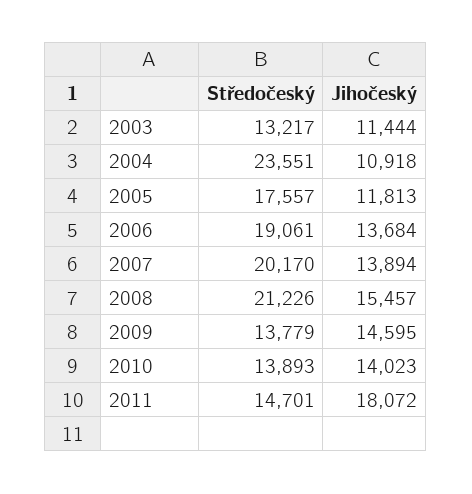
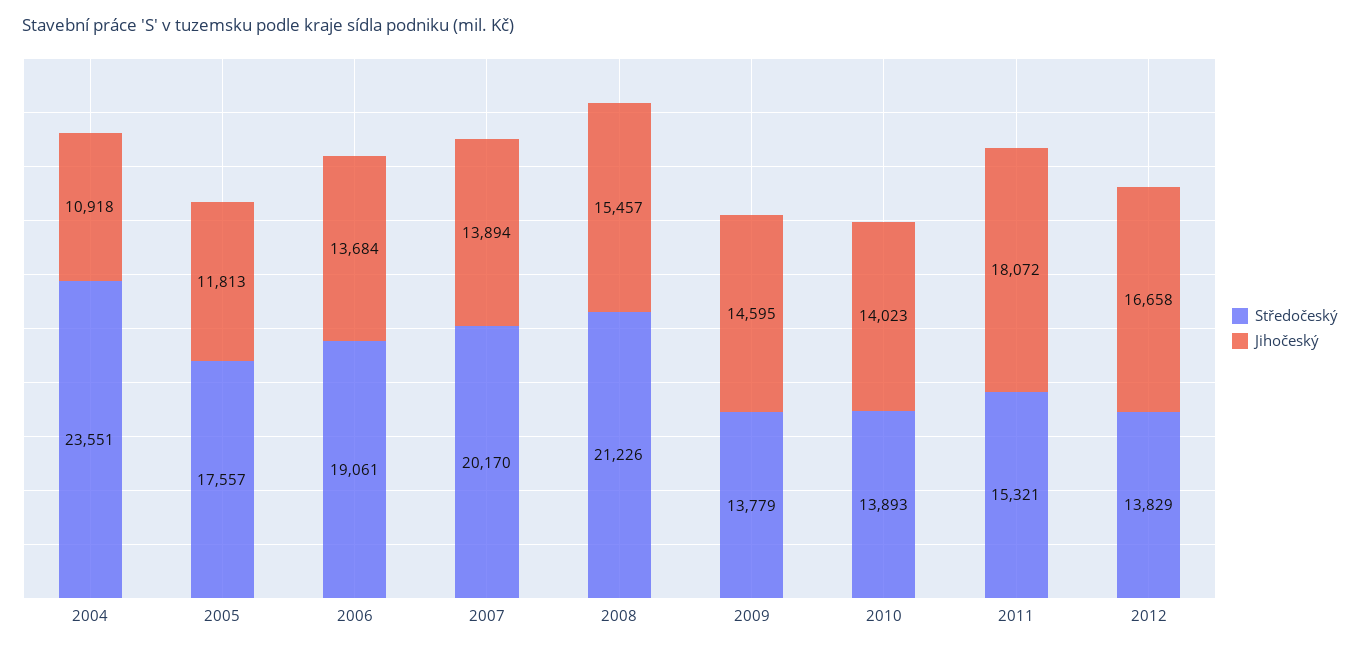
Středočeský, 2003: 13217 -> none
Jihočeský, 2003: 11444 -> none
Středočeský, 2011: 14701 -> 15321
Středočeský, 2012: none -> 13829
Jihočeský, 2012: none -> 16658

